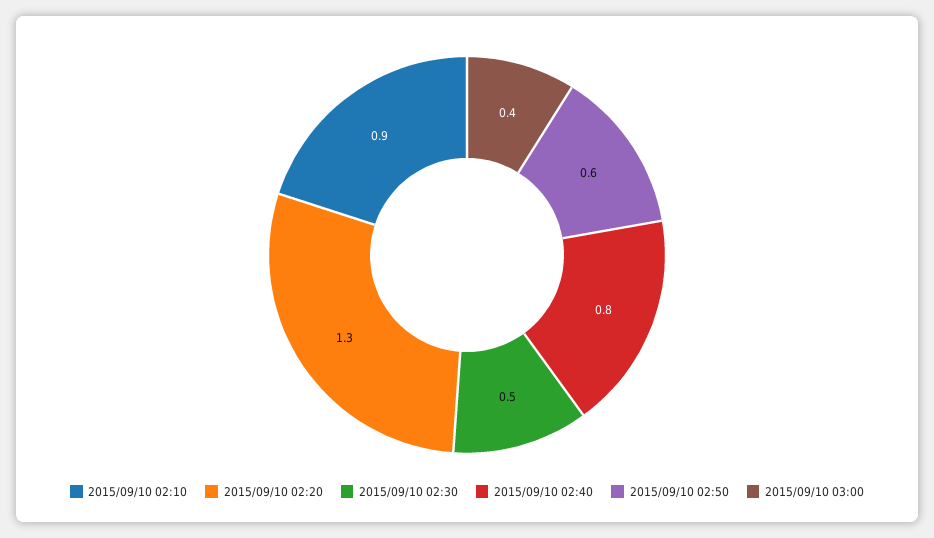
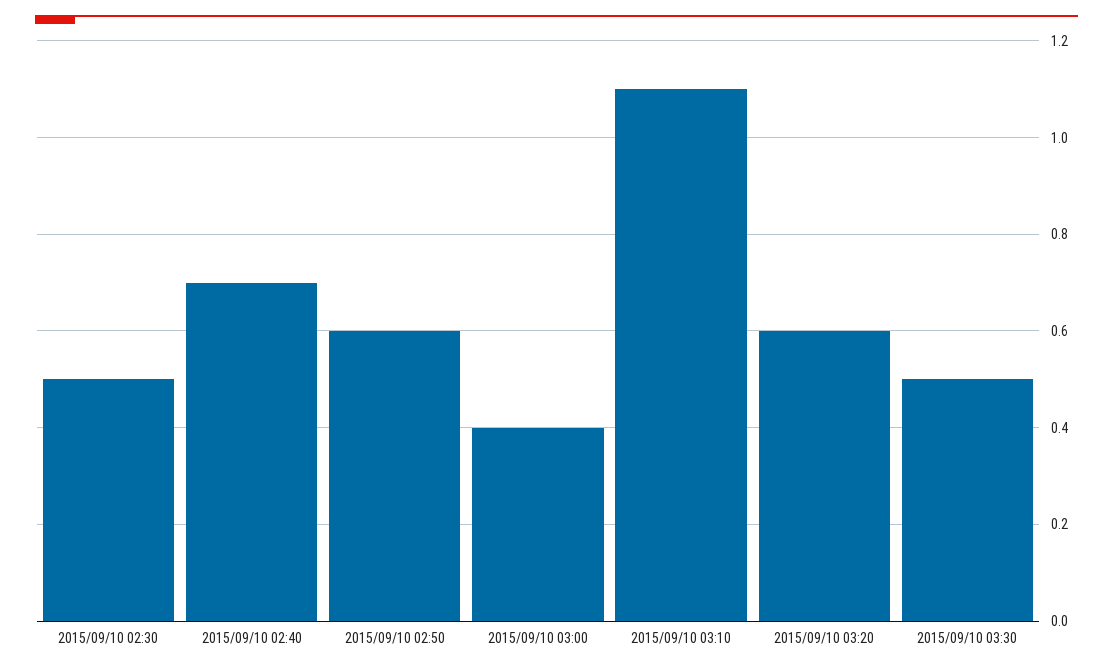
2015/09/10 02:10: 0.9 -> none
2015/09/10 02:20: 1.3 -> none
2015/09/10 02:40: 0.8 -> 0.7
2015/09/10 03:10: none -> 1.1
2015/09/10 03:20: none -> 0.6
2015/09/10 03:30: none -> 0.5

